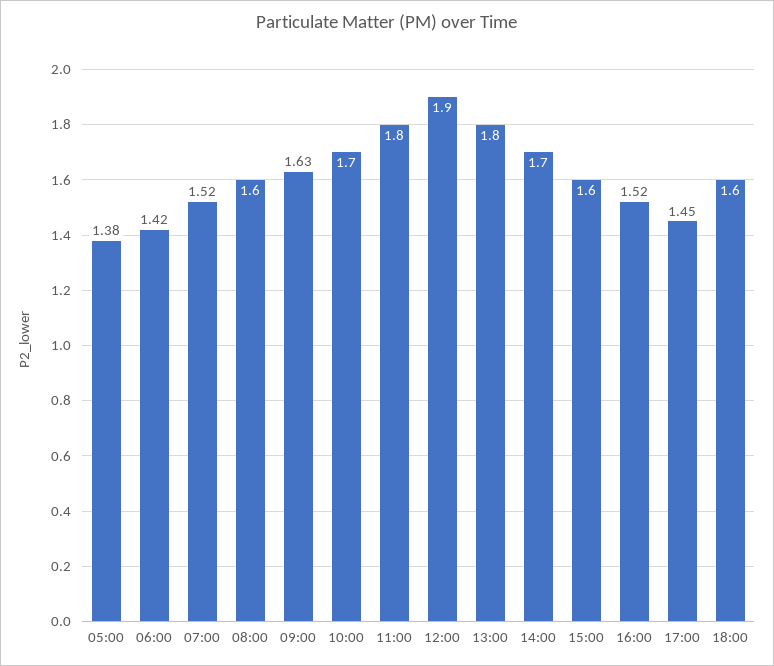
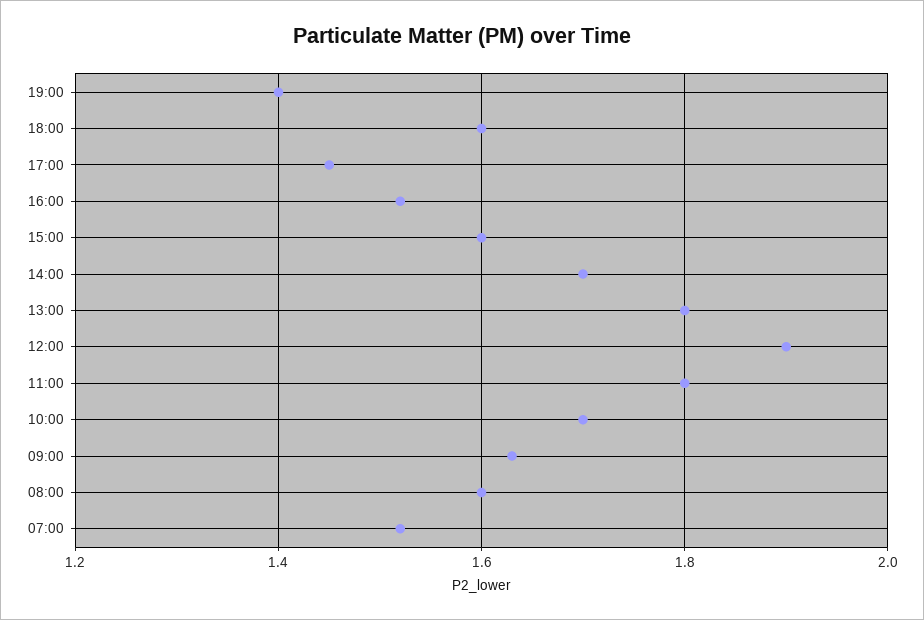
05:00: 1.38 -> none
06:00: 1.42 -> none
19:00: none -> 1.4

